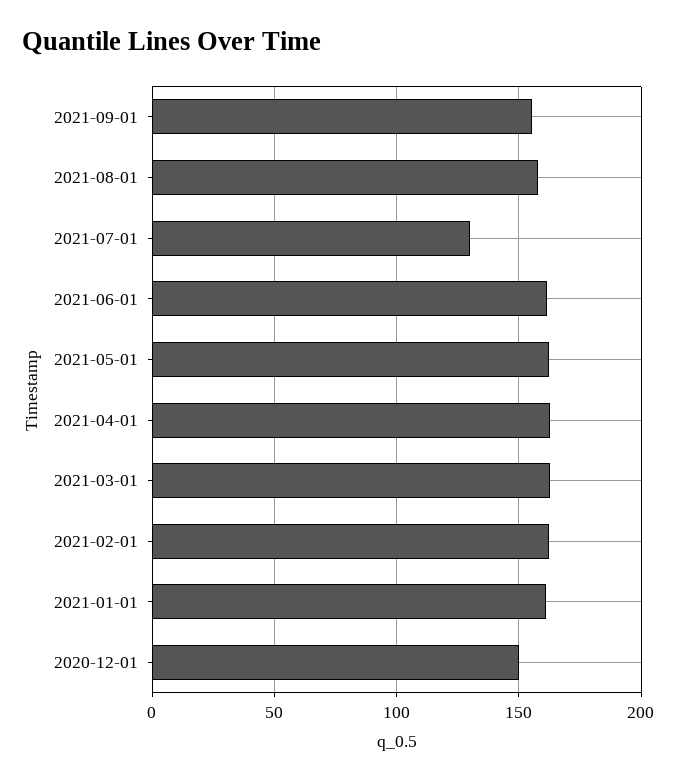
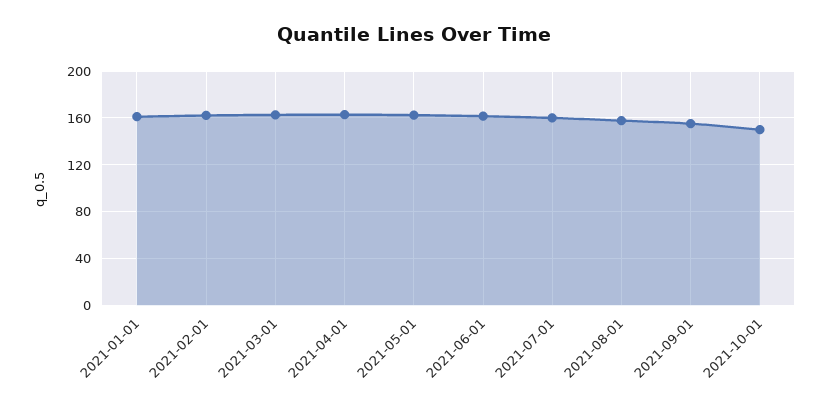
2021-07-01: 130 -> 160
2020-12-01: 150 -> none
2021-10-01: none -> 150

